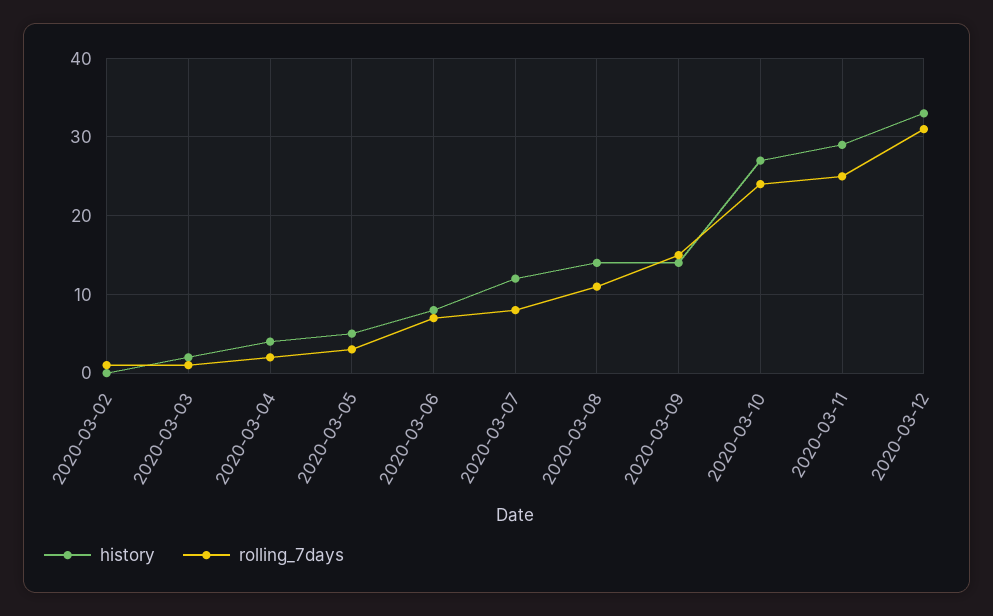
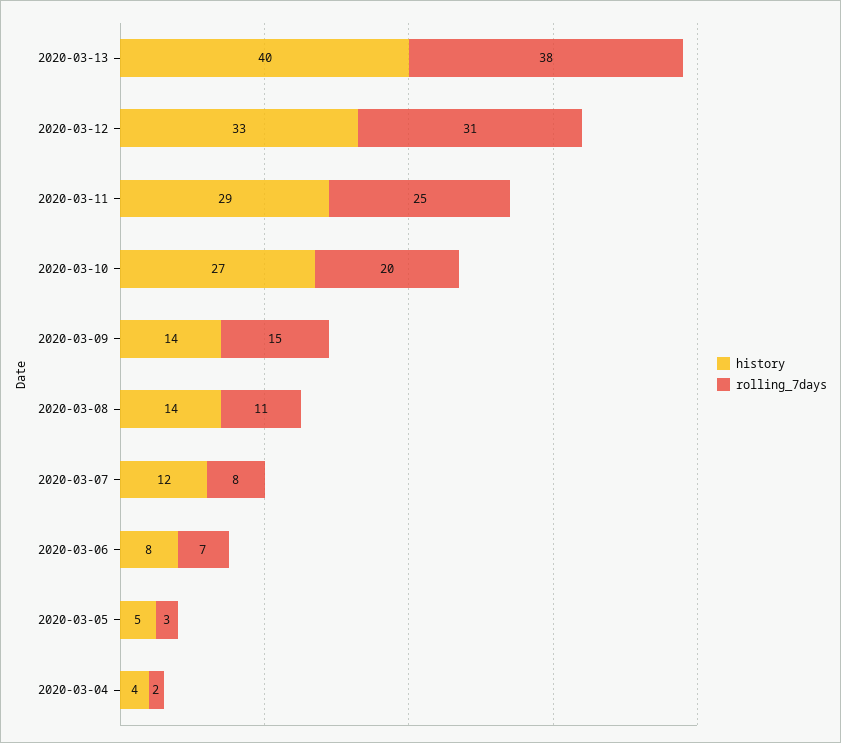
history, 2020-03-02: 0 -> none
rolling_7days, 2020-03-02: 1 -> none
history, 2020-03-03: 2 -> none
rolling_7days, 2020-03-03: 1 -> none
rolling_7days, 2020-03-10: 24 -> 20
history, 2020-03-13: none -> 40
rolling_7days, 2020-03-13: none -> 38

